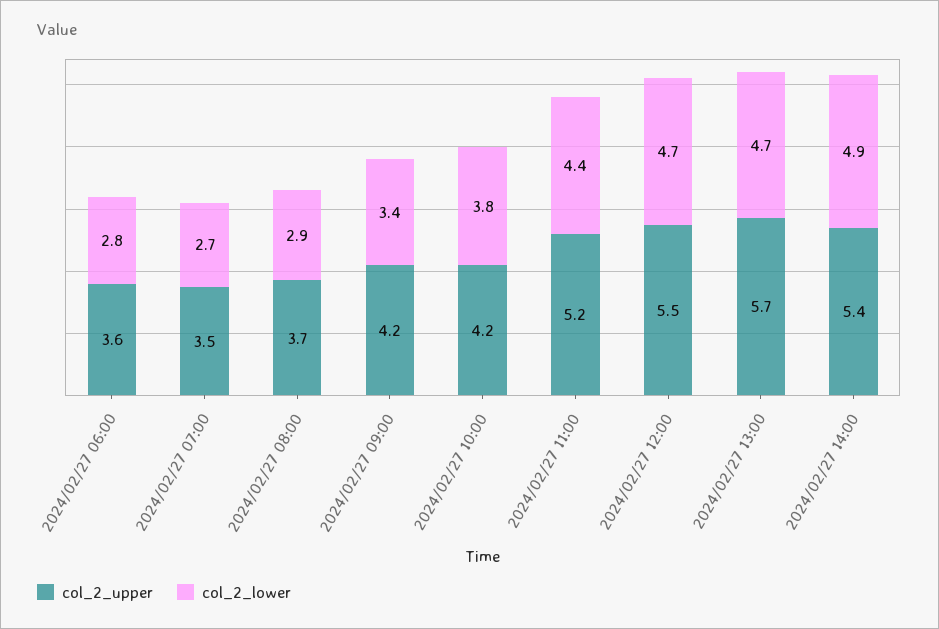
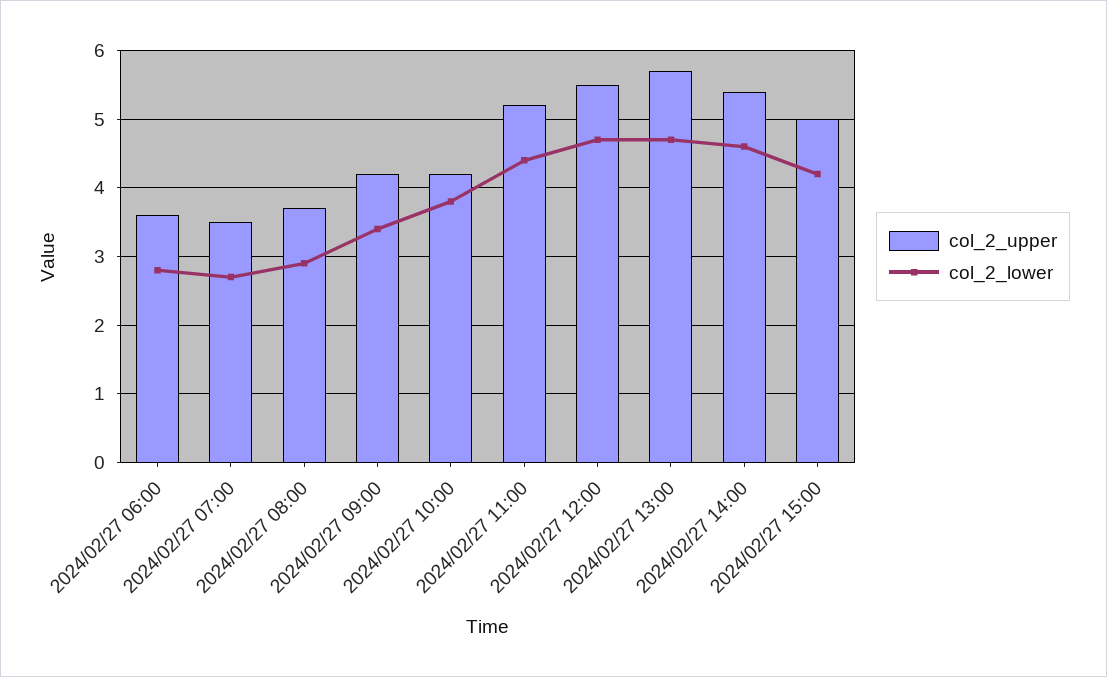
col_2_lower, 2024/02/27 14:00: 4.9 -> 4.6
col_2_upper, 2024/02/27 15:00: none -> 5
col_2_lower, 2024/02/27 15:00: none -> 4.2

